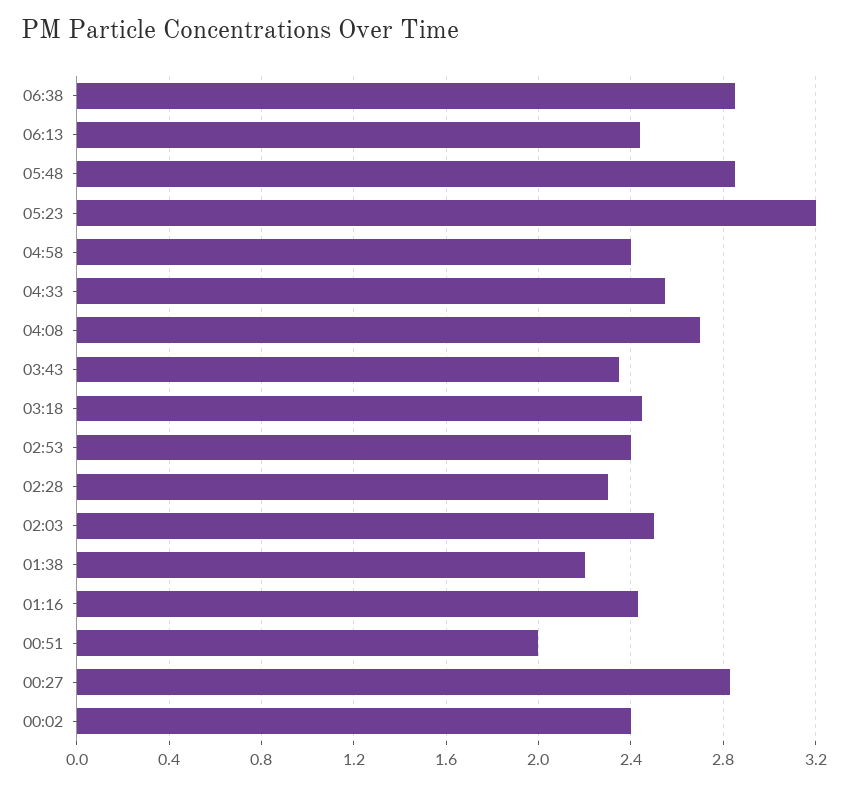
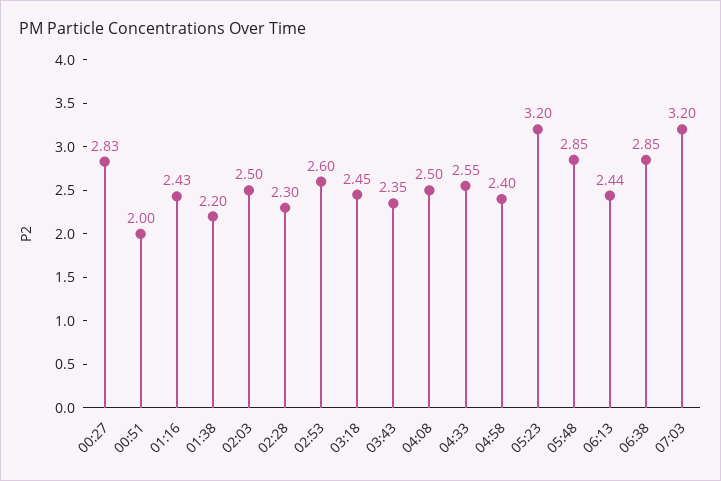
04:08: 2.7 -> 2.5
02:53: 2.4 -> 2.6
00:02: 2.4 -> none
07:03: none -> 3.2

